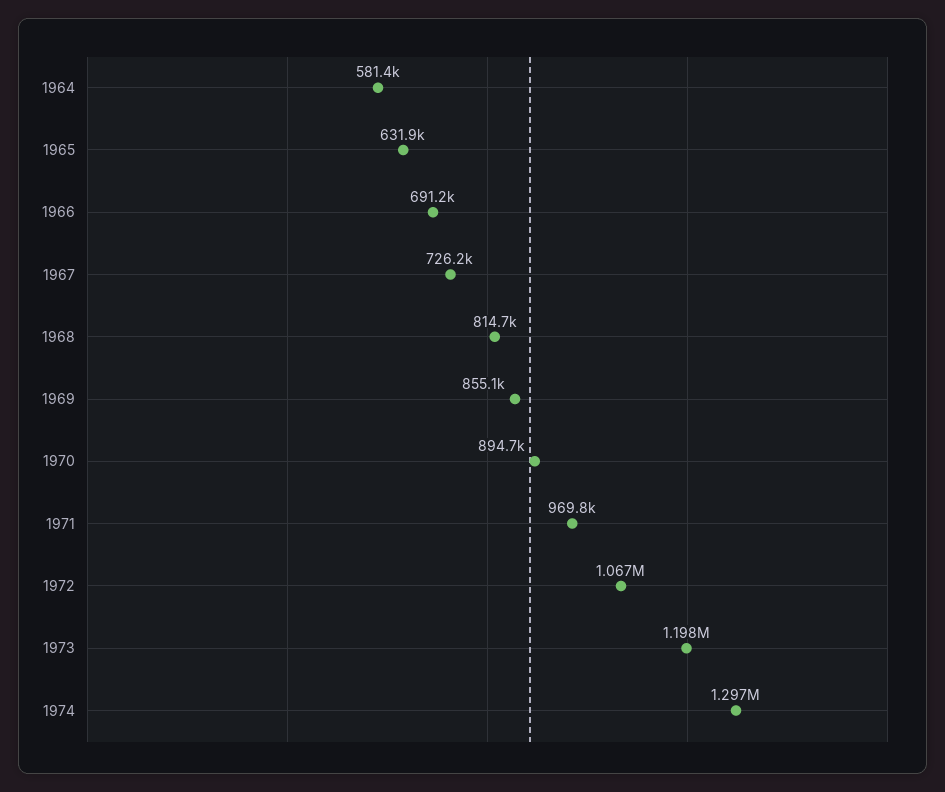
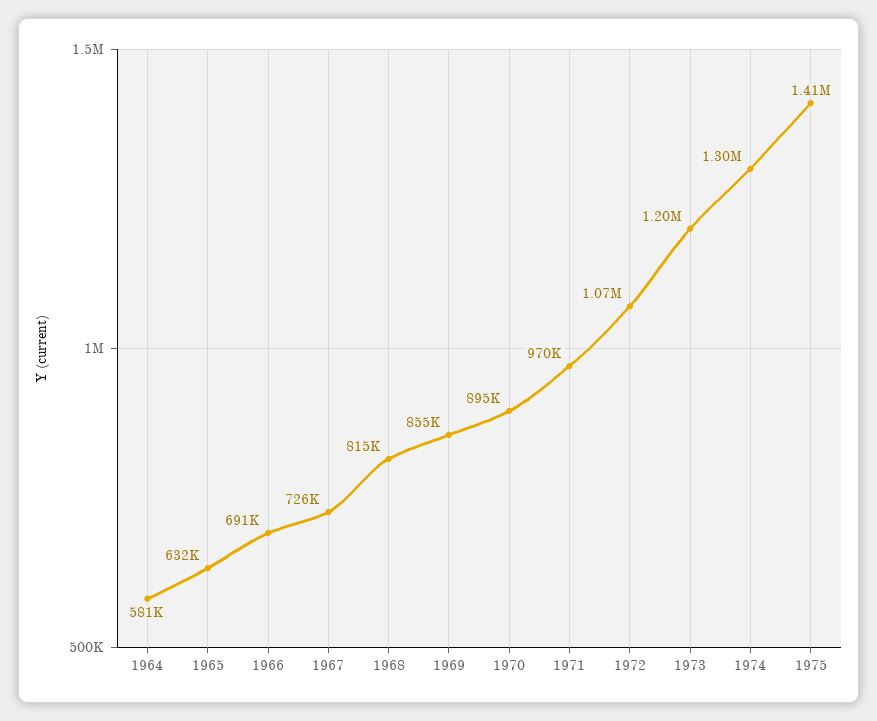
1975: none -> 1410000

